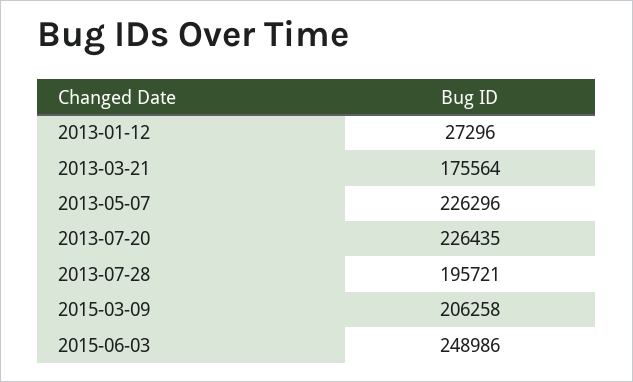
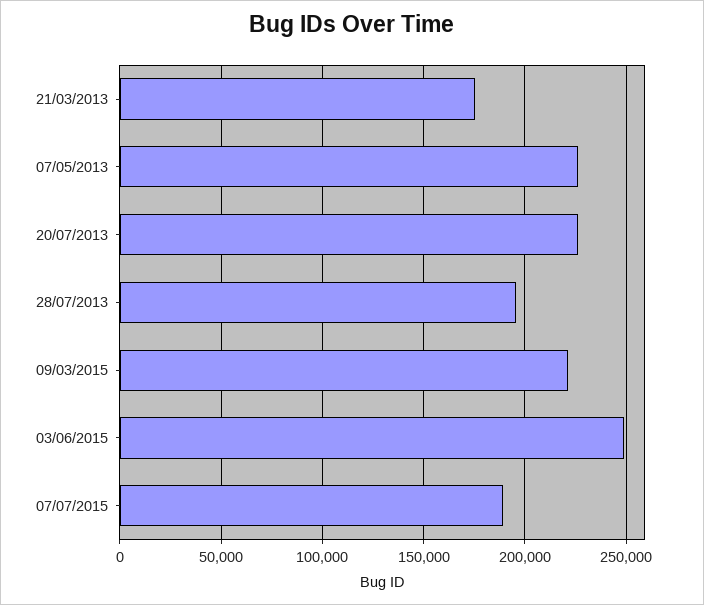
2013-01-12: 27296 -> none
2015-03-09: 206258 -> 220000
07/07/2015: none -> 190000

